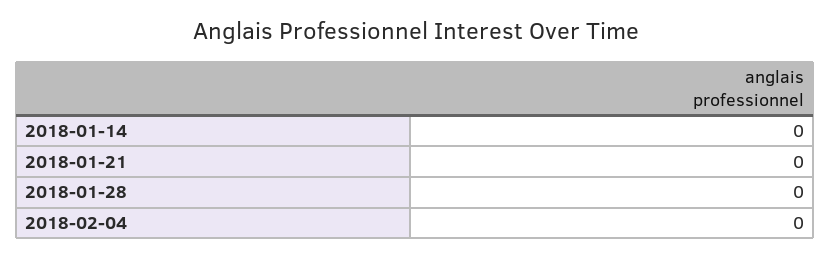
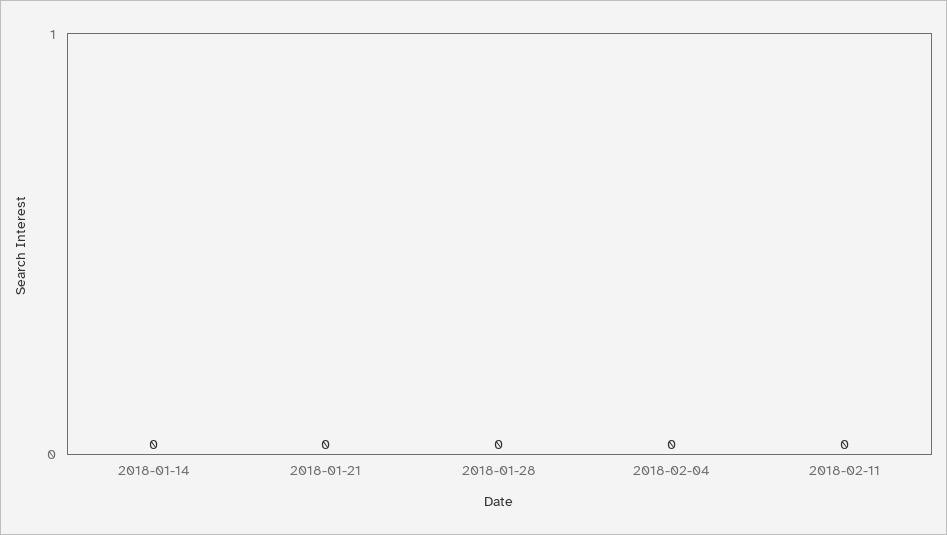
2018-02-11: none -> 0

